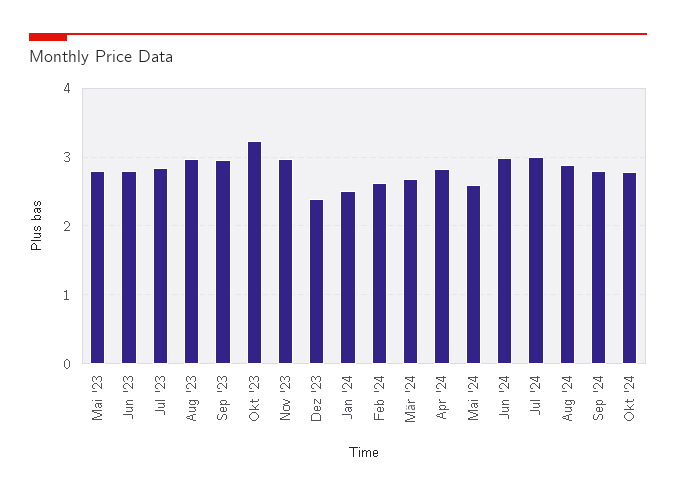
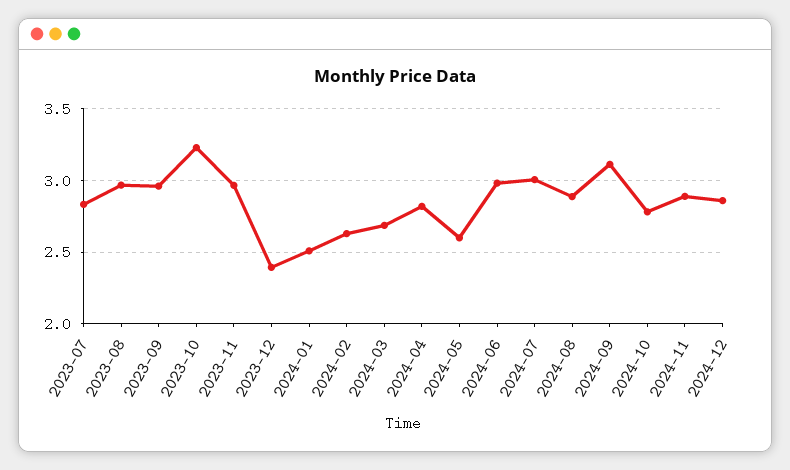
Mai '23: 2.8 -> none
Jun '23: 2.8 -> none
Sep '24: 2.8 -> 3.1
2024-11: none -> 2.9
2024-12: none -> 2.85

